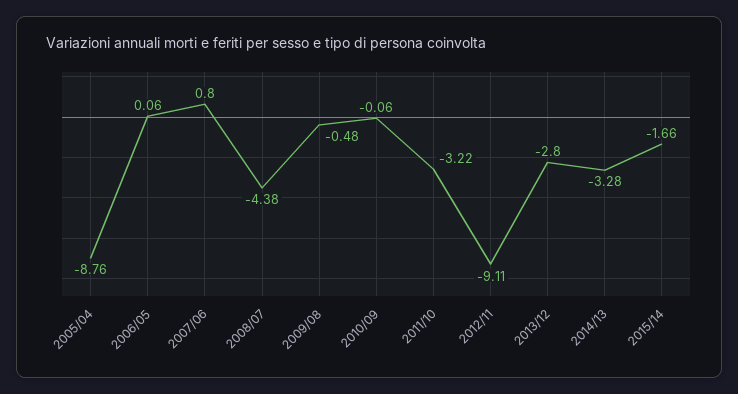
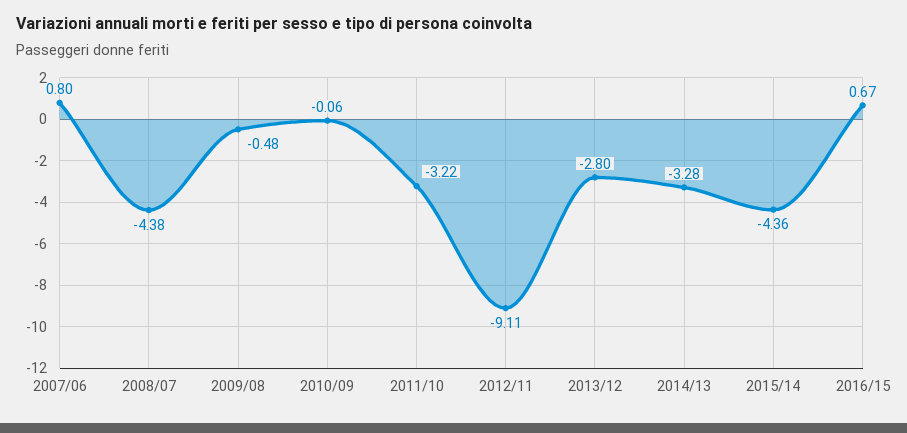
2005/04: -8.76 -> none
2006/05: 0.06 -> none
2015/14: -1.66 -> -4.36
2016/15: none -> 0.67

